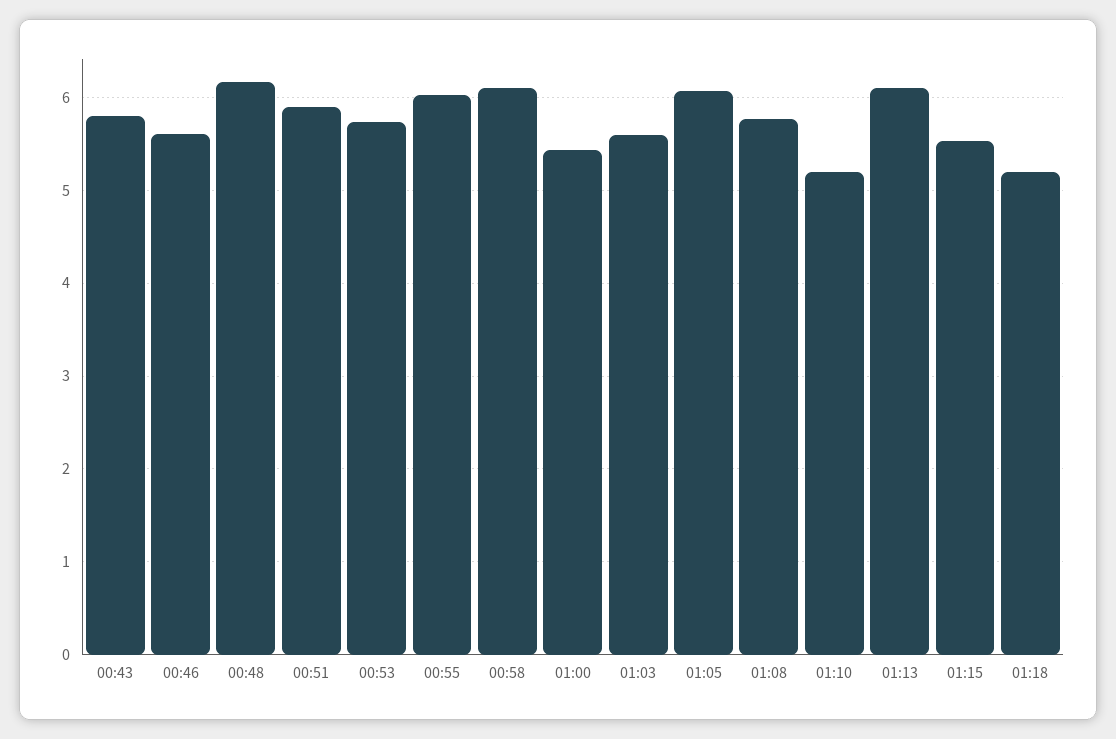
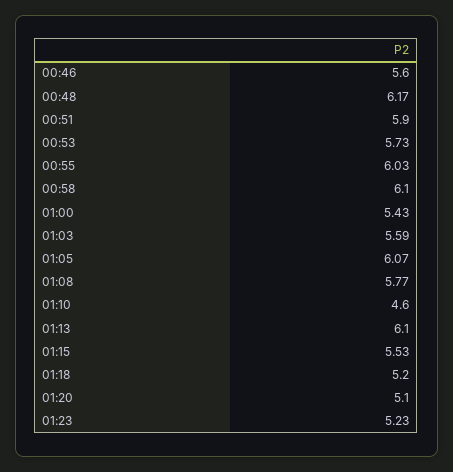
00:43: 5.8 -> none
01:10: 5.2 -> 4.6
01:20: none -> 5.1
01:23: none -> 5.23

